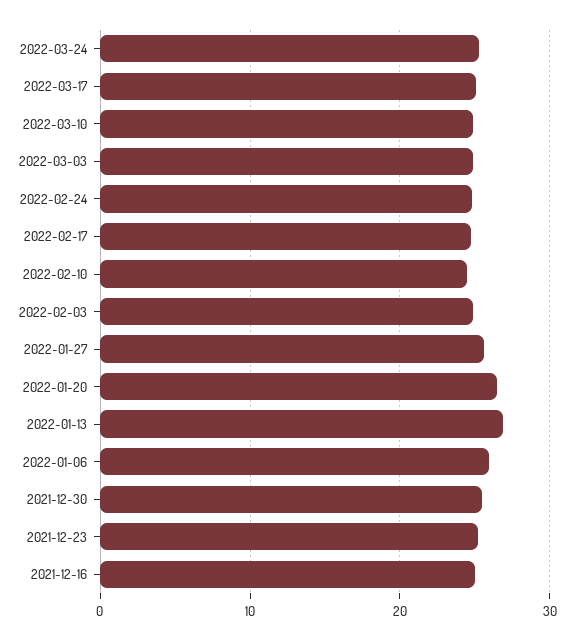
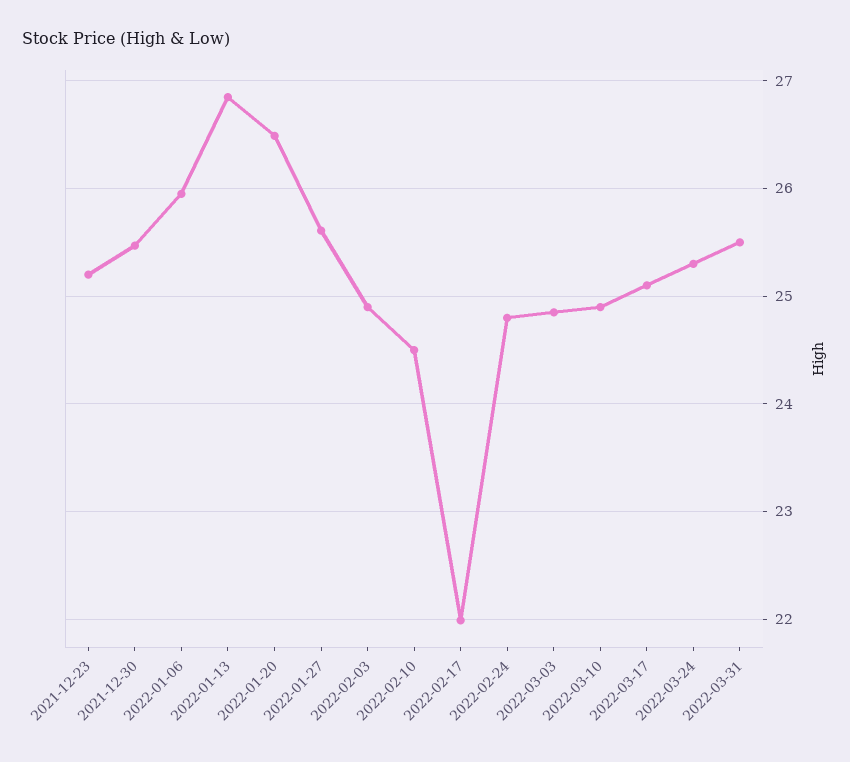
2022-02-17: 25 -> 22
2021-12-16: 25 -> none
2022-03-31: none -> 25.5

